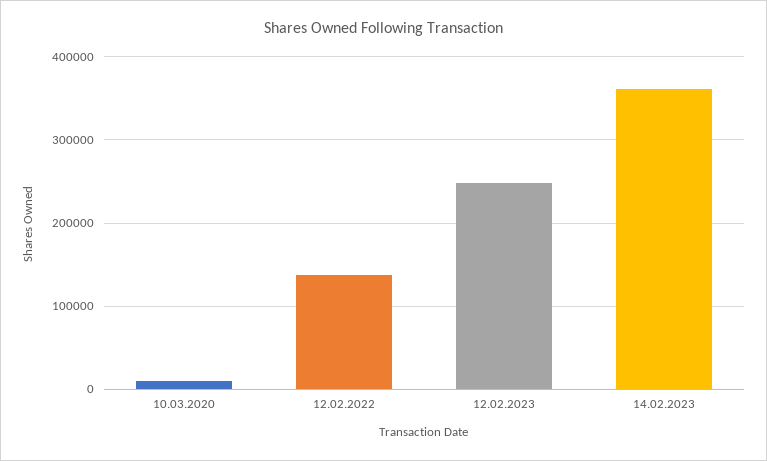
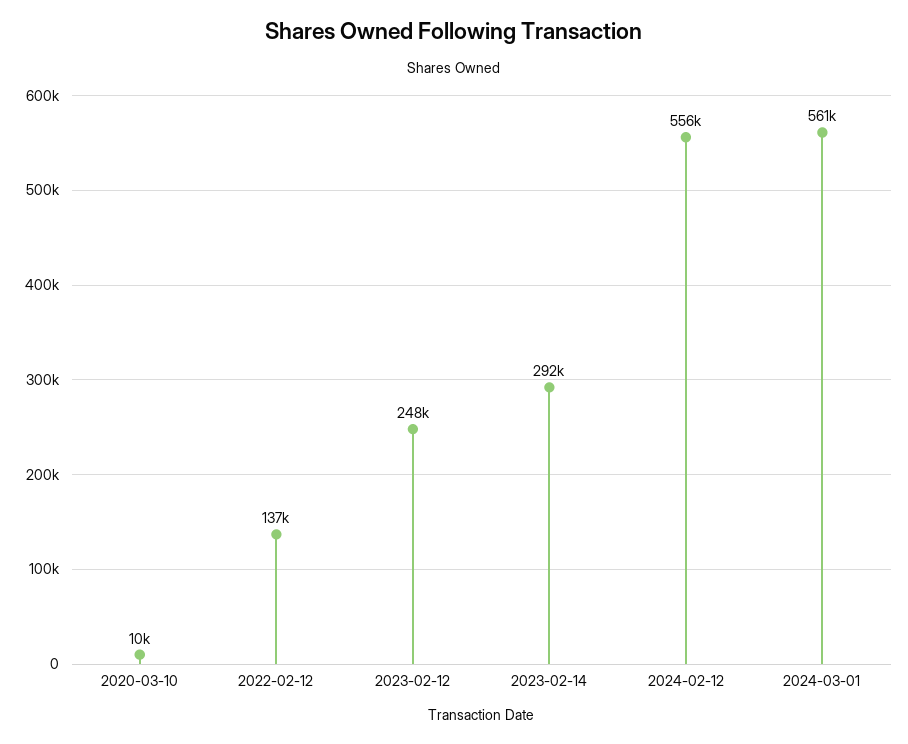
14.02.2023: 360000 -> 292000
2024-02-12: none -> 556000
2024-03-01: none -> 561000

